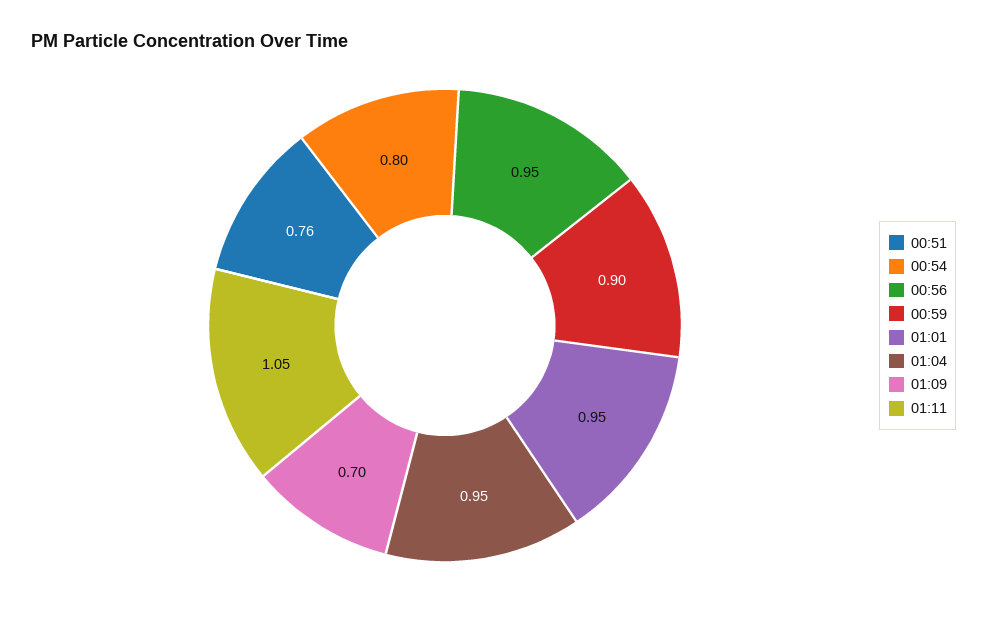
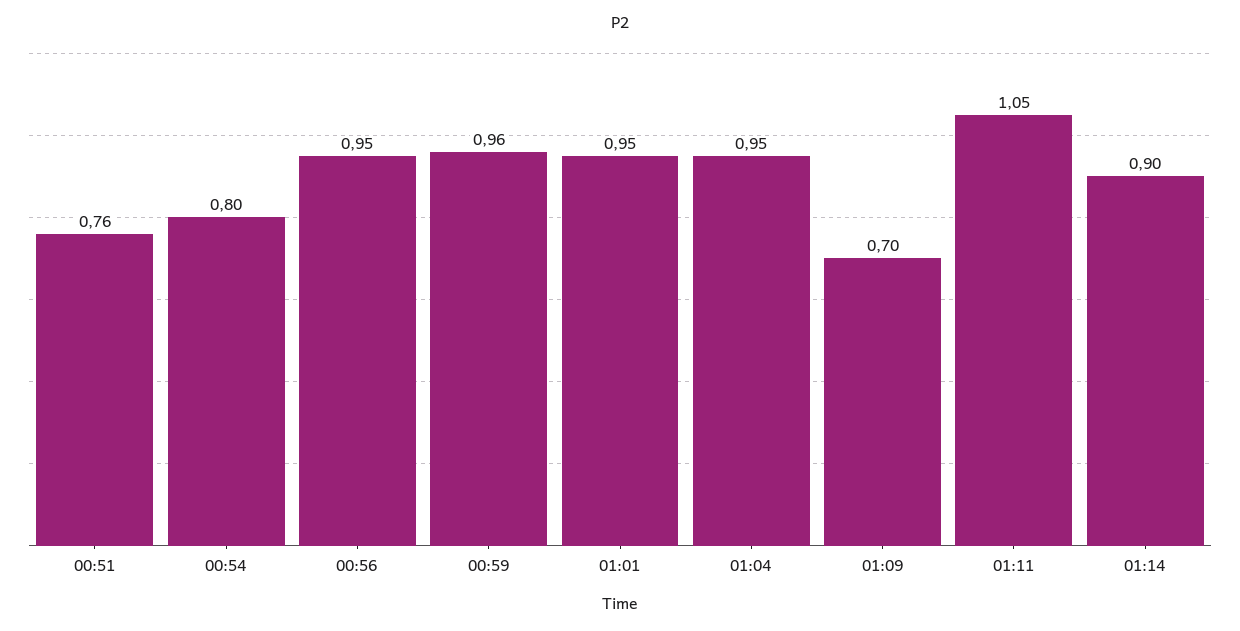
00:59: 0.9 -> 0.96
01:14: none -> 0.9

